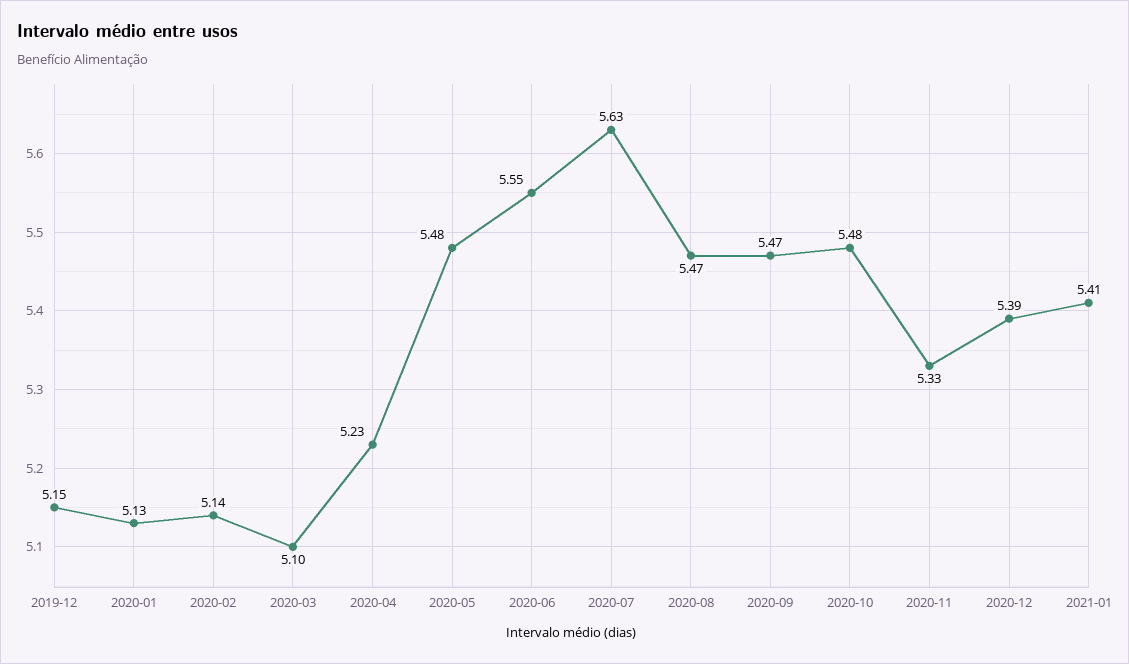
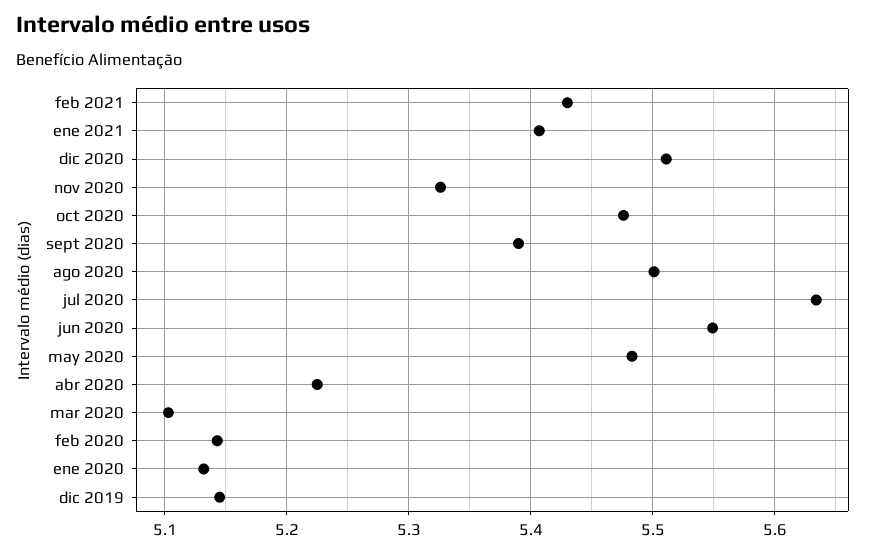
2020-08: 5.47 -> 5.5
2020-09: 5.47 -> 5.39
2020-12: 5.39 -> 5.51
feb 2021: none -> 5.43

